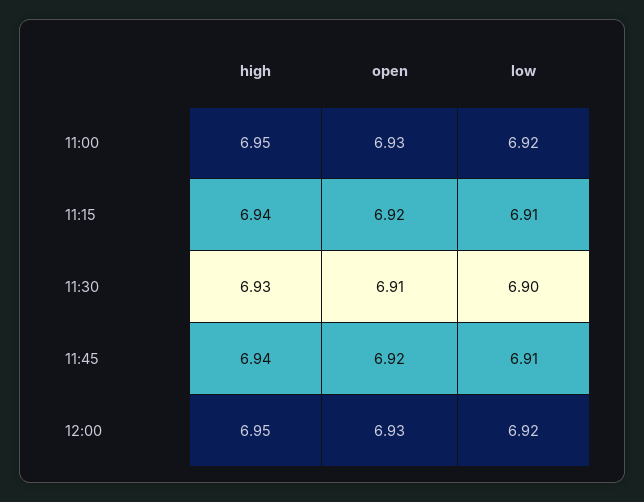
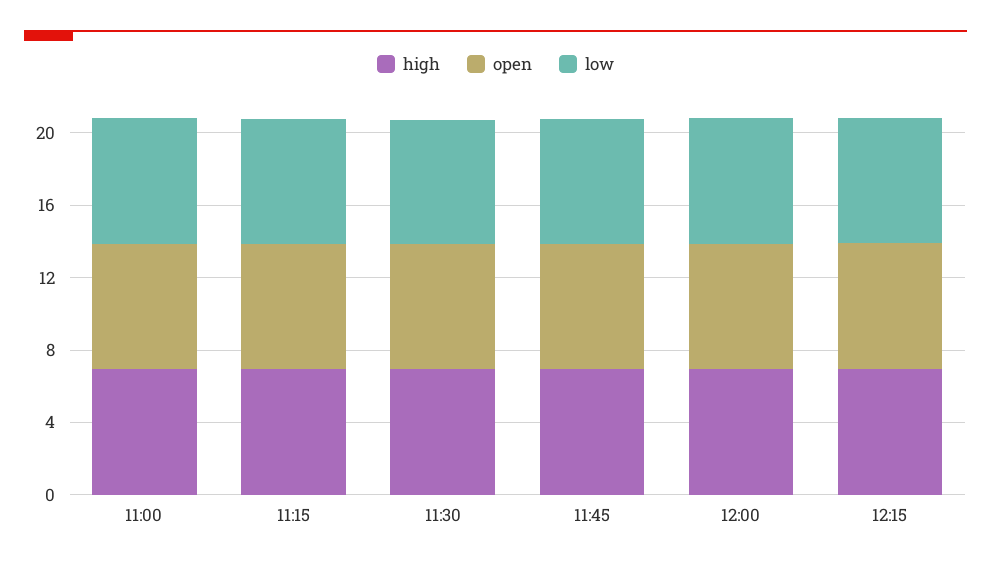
high, 12:15: none -> 7
open, 12:15: none -> 7
low, 12:15: none -> 7

